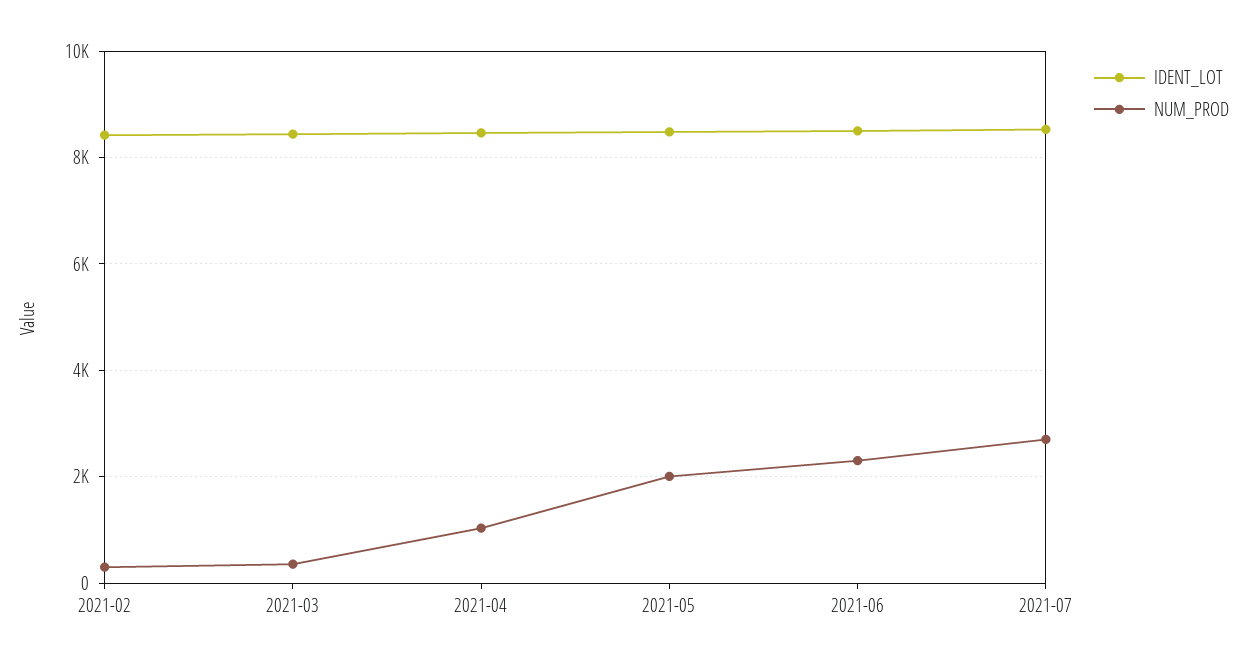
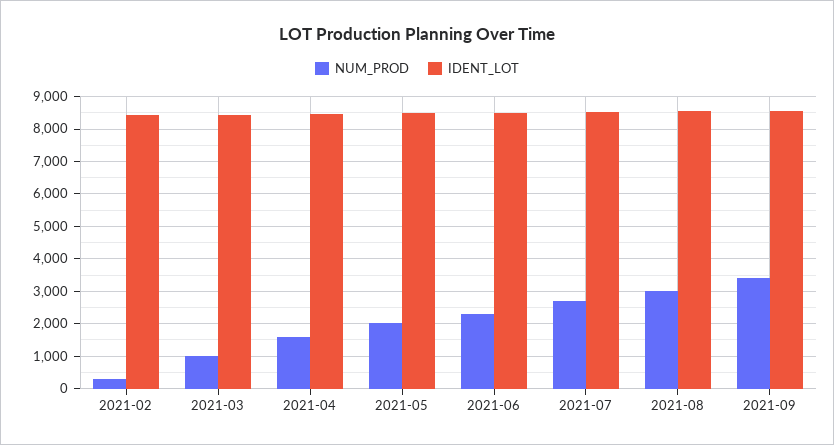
NUM_PROD, 2021-03: 400 -> 1000
NUM_PROD, 2021-04: 1000 -> 1600
NUM_PROD, 2021-08: none -> 3000
IDENT_LOT, 2021-08: none -> 8600
NUM_PROD, 2021-09: none -> 3400
IDENT_LOT, 2021-09: none -> 8600

